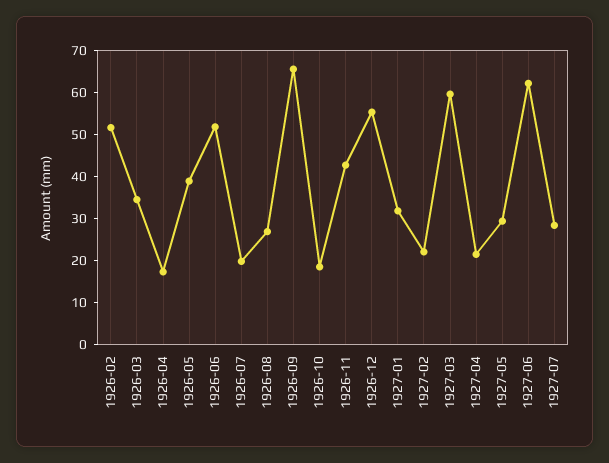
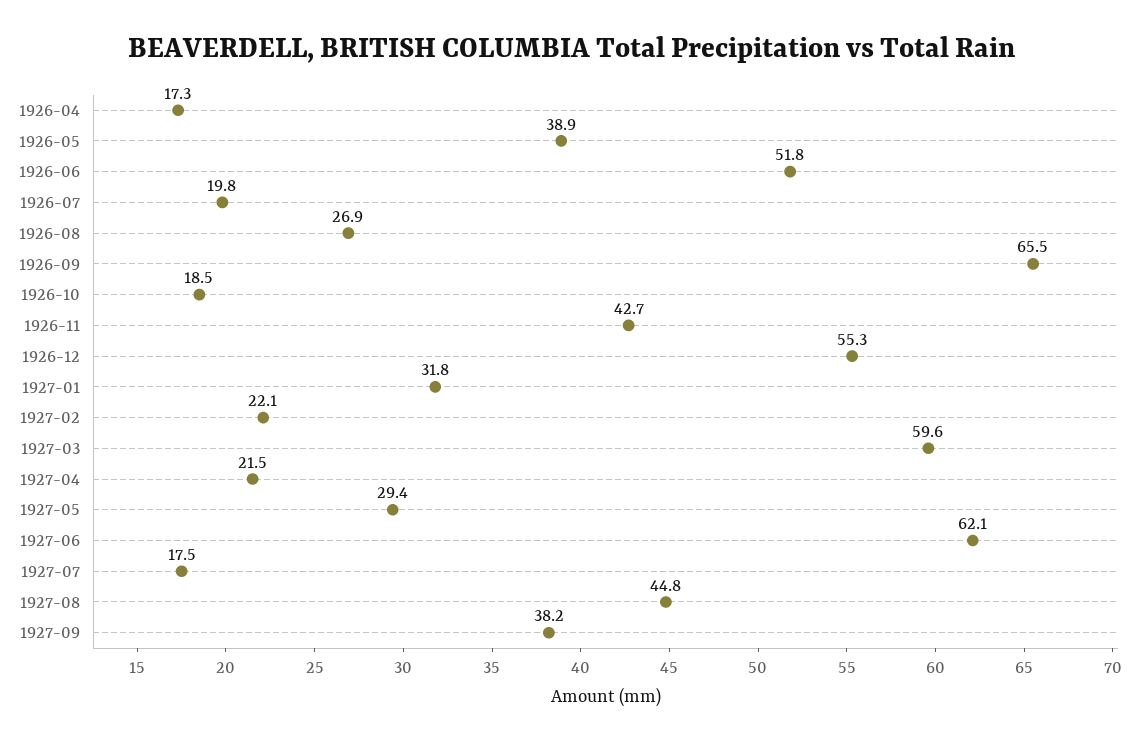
1926-02: 52 -> none
1926-03: 34 -> none
1927-07: 28 -> 17.5
1927-08: none -> 44.8
1927-09: none -> 38.2

